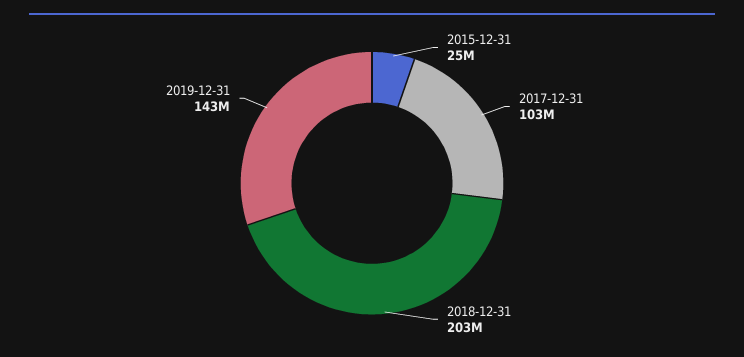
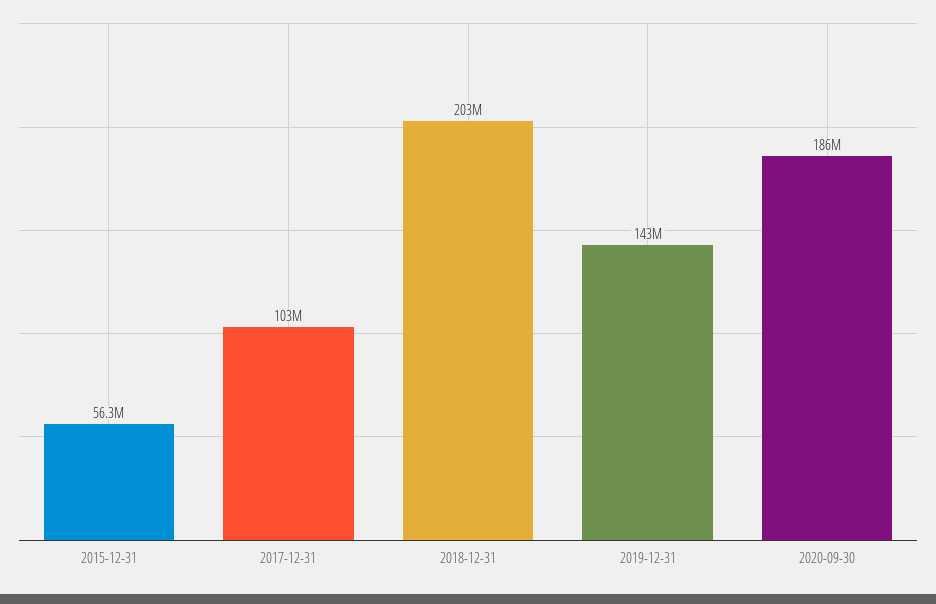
2015-12-31: 25000000 -> 56300000
2020-09-30: none -> 186000000

